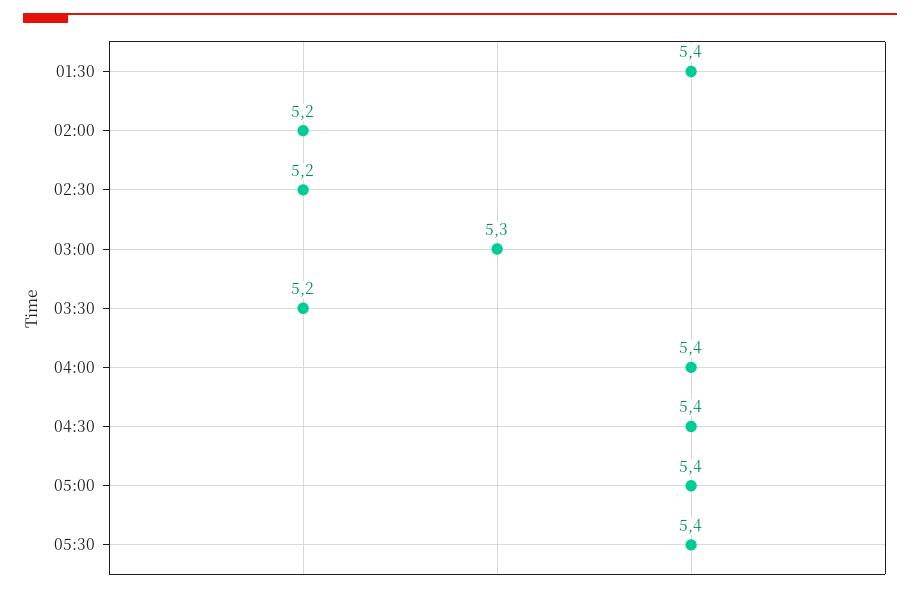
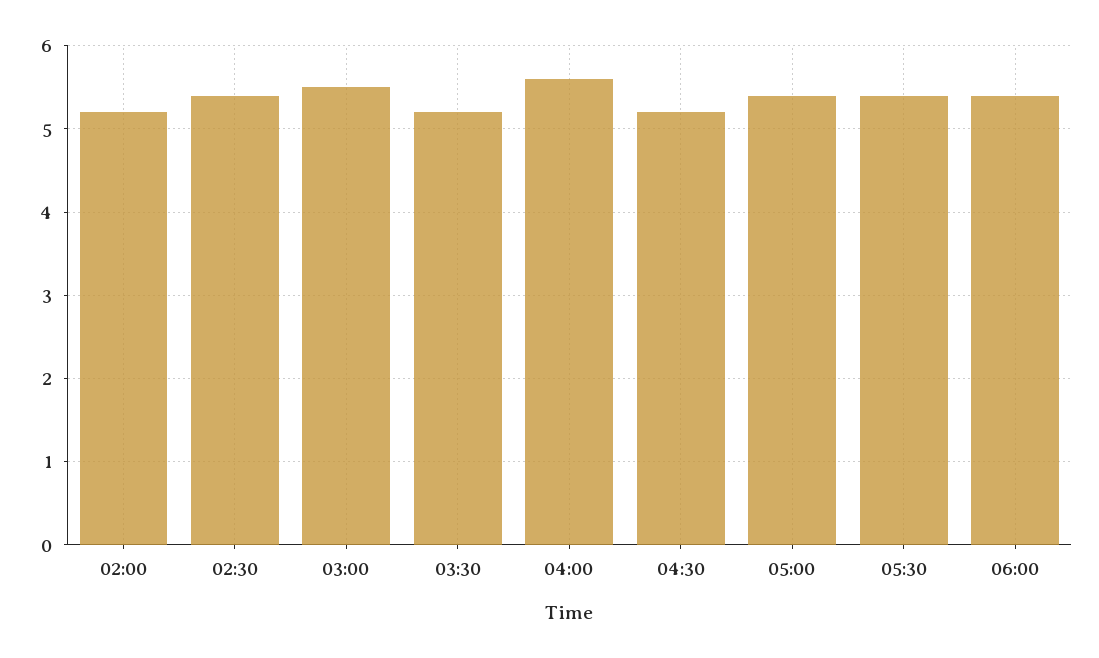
01:30: 5.4 -> none
02:30: 5.2 -> 5.4
03:00: 5.3 -> 5.5
04:00: 5.4 -> 5.6
04:30: 5.4 -> 5.2
06:00: none -> 5.4

